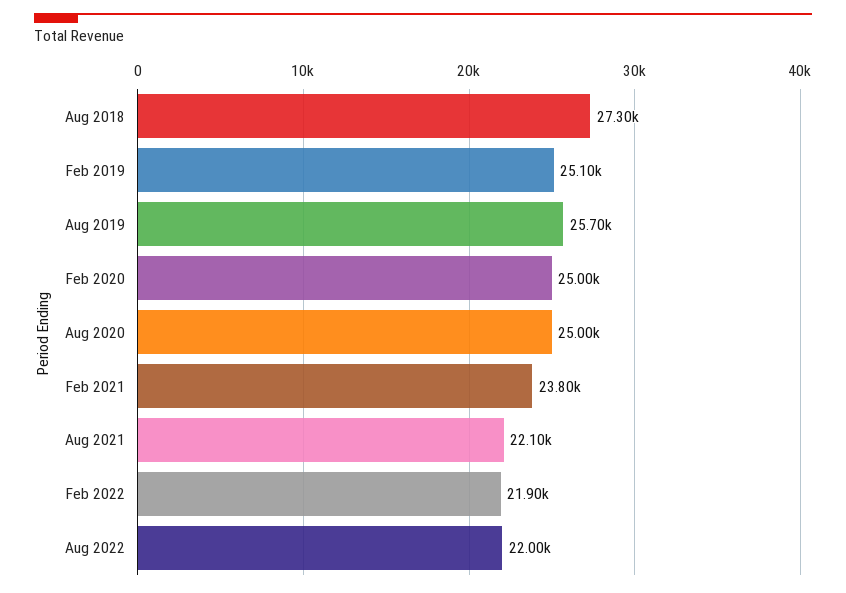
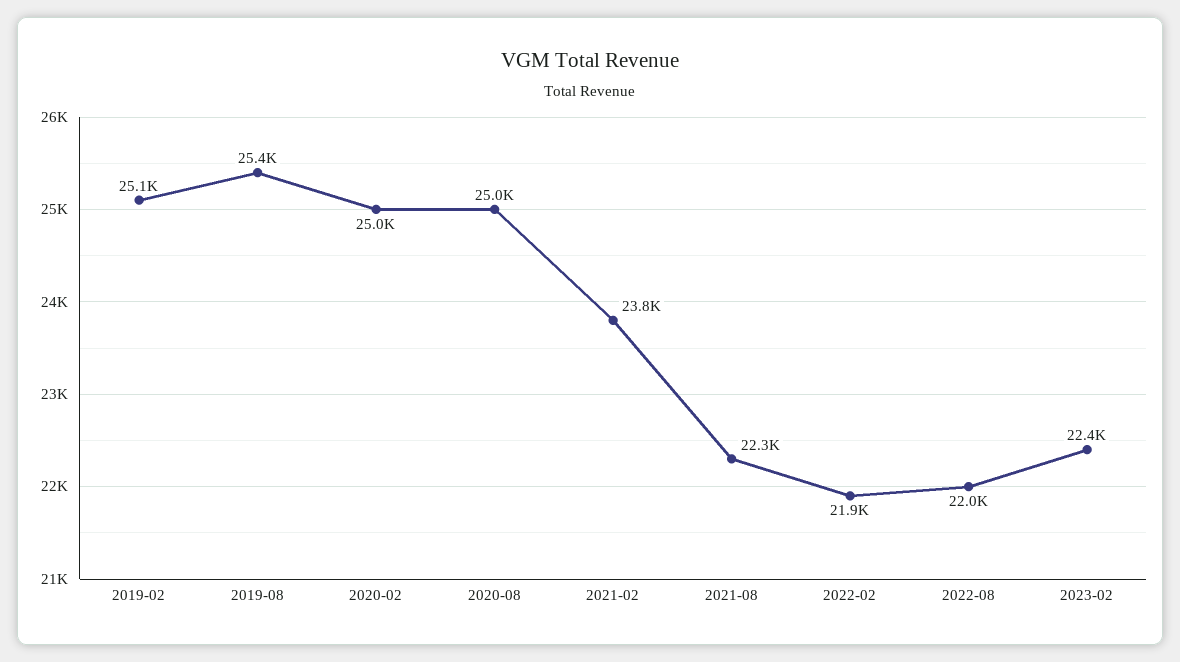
Aug 2018: 27300 -> none
Aug 2019: 25700 -> 25400
Aug 2021: 22100 -> 22300
2023-02: none -> 22400

